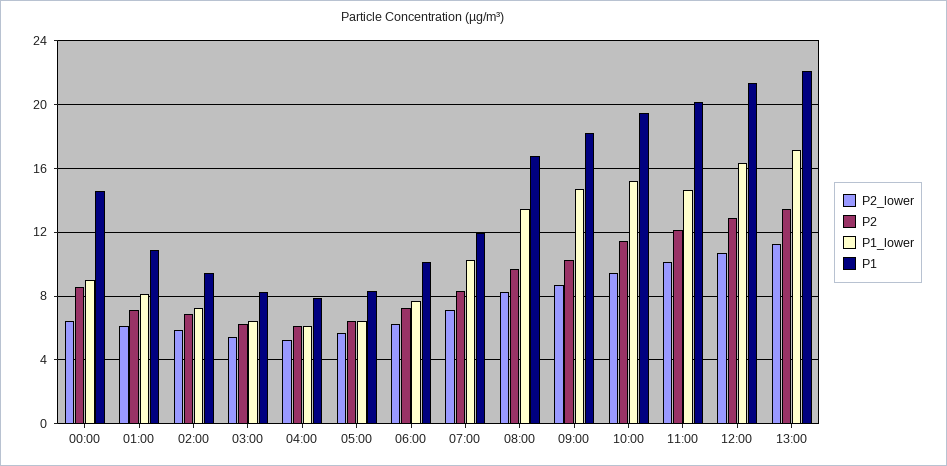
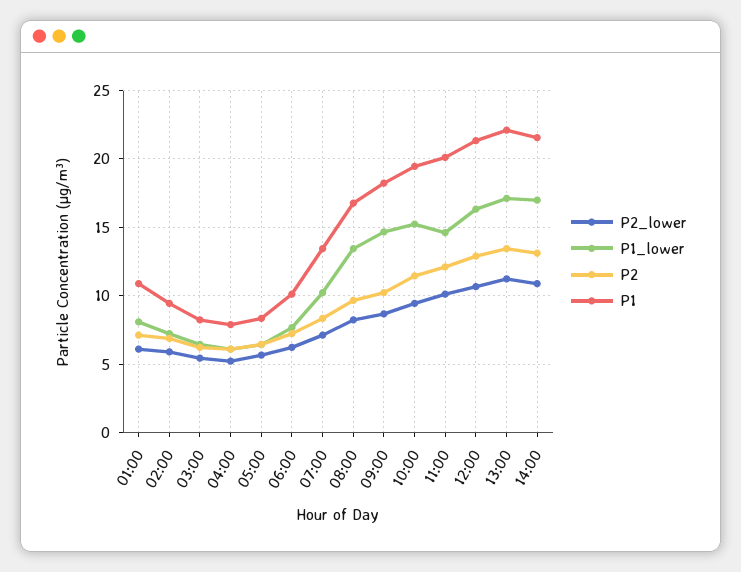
P2_lower, 00:00: 6.5 -> none
P2, 00:00: 8.5 -> none
P1_lower, 00:00: 9 -> none
P1, 00:00: 14.5 -> none
P1, 07:00: 12 -> 13.5
P2_lower, 14:00: none -> 11
P1_lower, 14:00: none -> 17
P2, 14:00: none -> 13
P1, 14:00: none -> 21.5

